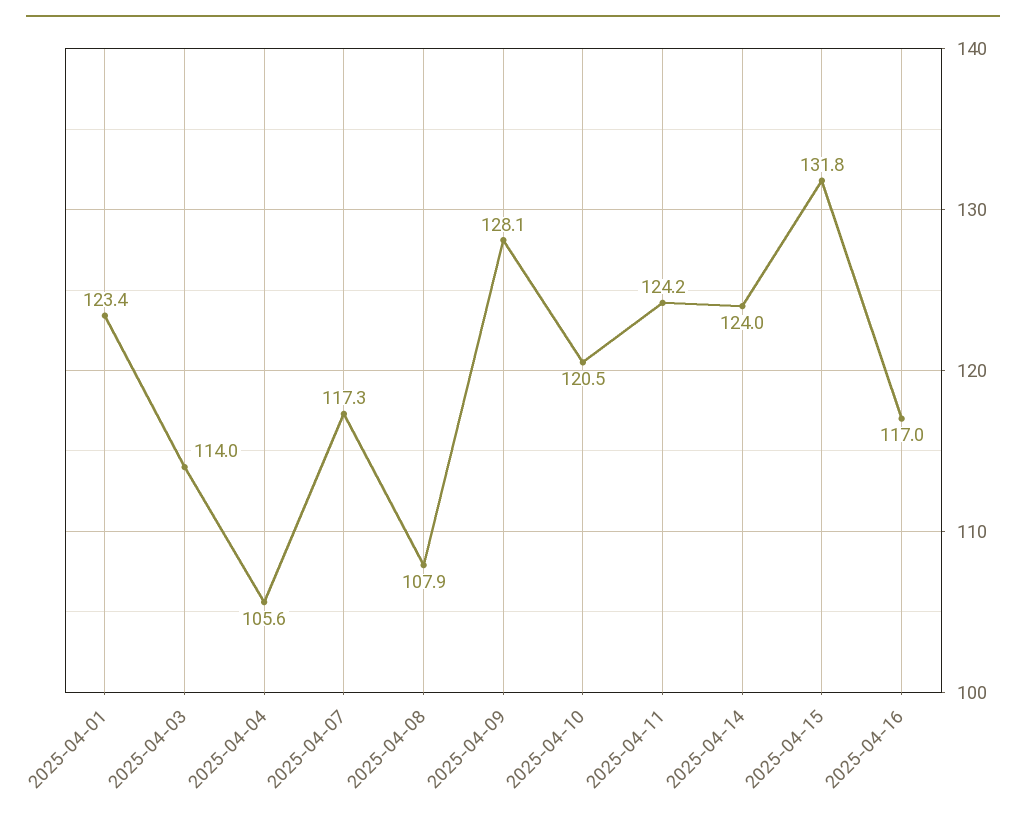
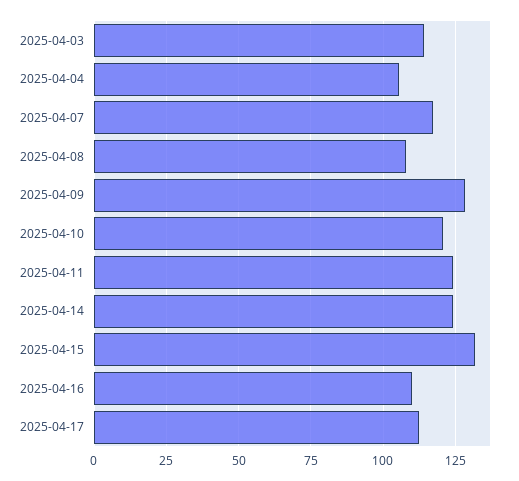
2025-04-01: 123.4 -> none
2025-04-16: 117 -> 110
2025-04-17: none -> 112.5

